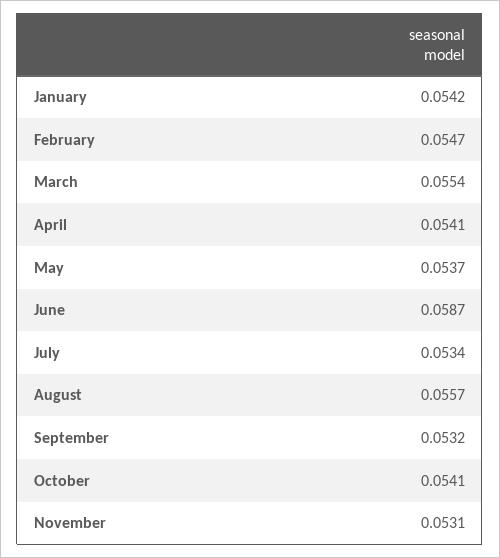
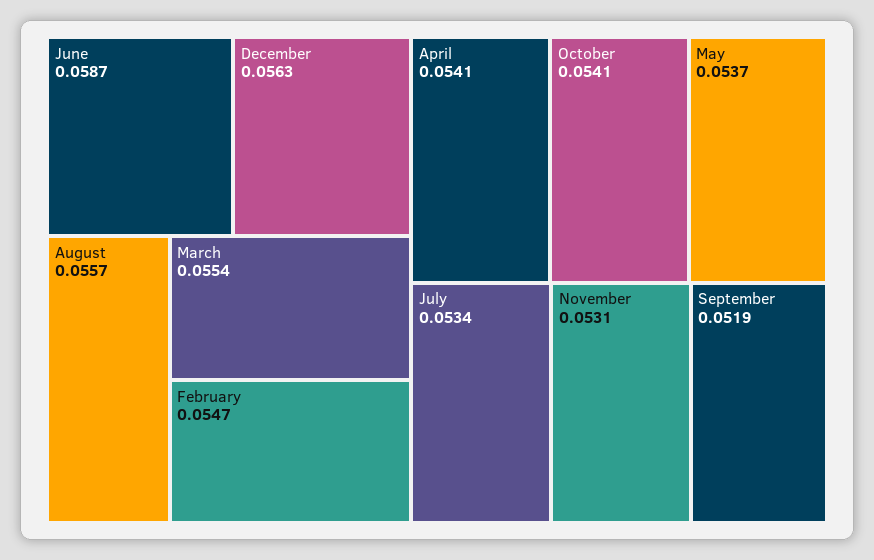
January: 0.0542 -> none
September: 0.0532 -> 0.0519
December: none -> 0.0563

